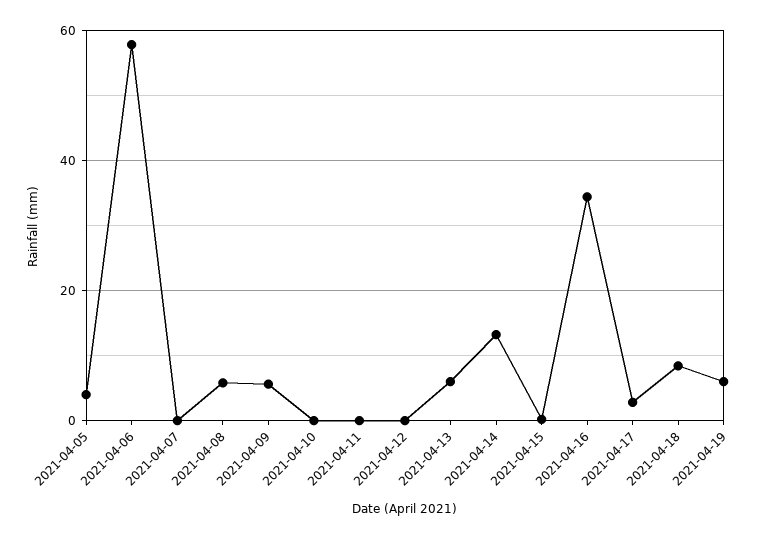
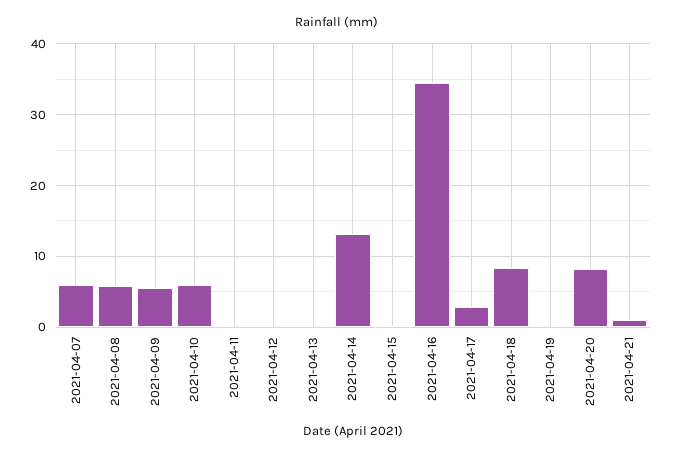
2021-04-05: 4 -> none
2021-04-06: 58 -> none
2021-04-07: 0 -> 6
2021-04-10: 0 -> 6
2021-04-13: 6 -> 0
2021-04-19: 6 -> 0
2021-04-20: none -> 8
2021-04-21: none -> 1

